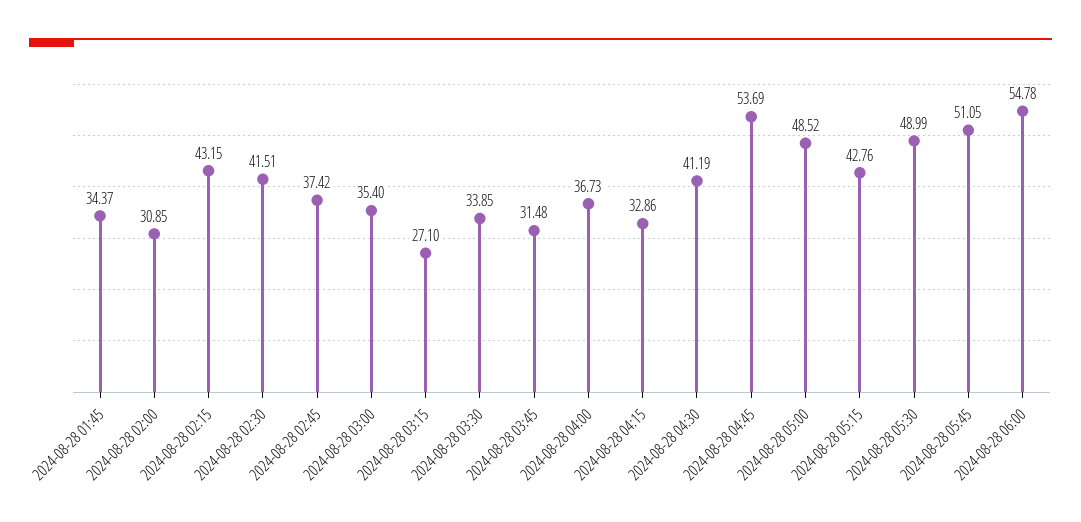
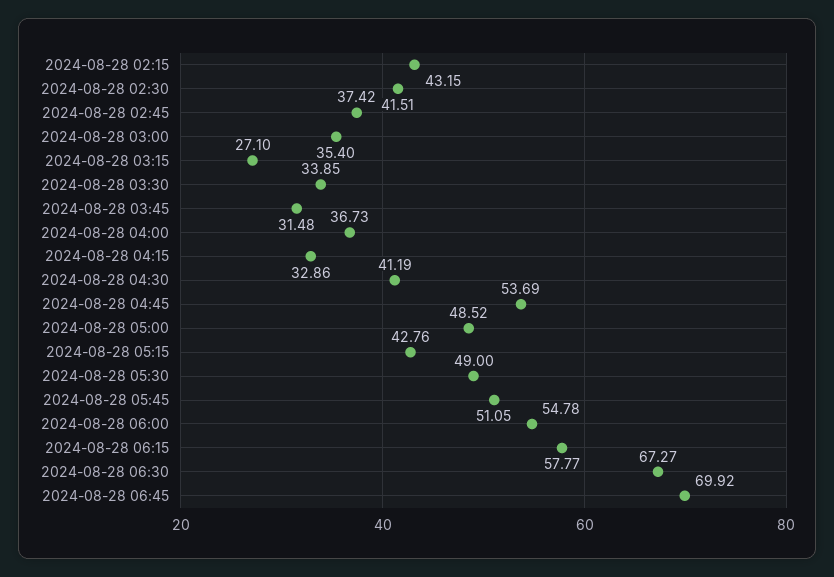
2024-08-28 01:45: 34.37 -> none
2024-08-28 02:00: 30.85 -> none
2024-08-28 05:30: 48.99 -> 49
2024-08-28 06:15: none -> 57.77
2024-08-28 06:30: none -> 67.27
2024-08-28 06:45: none -> 69.92

